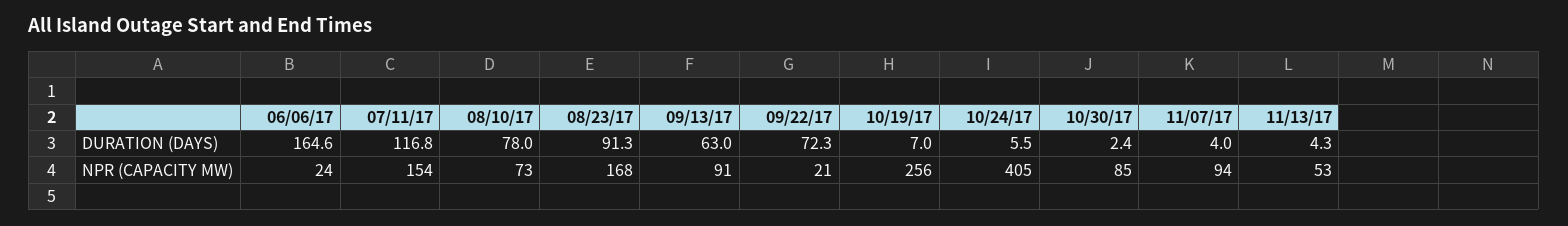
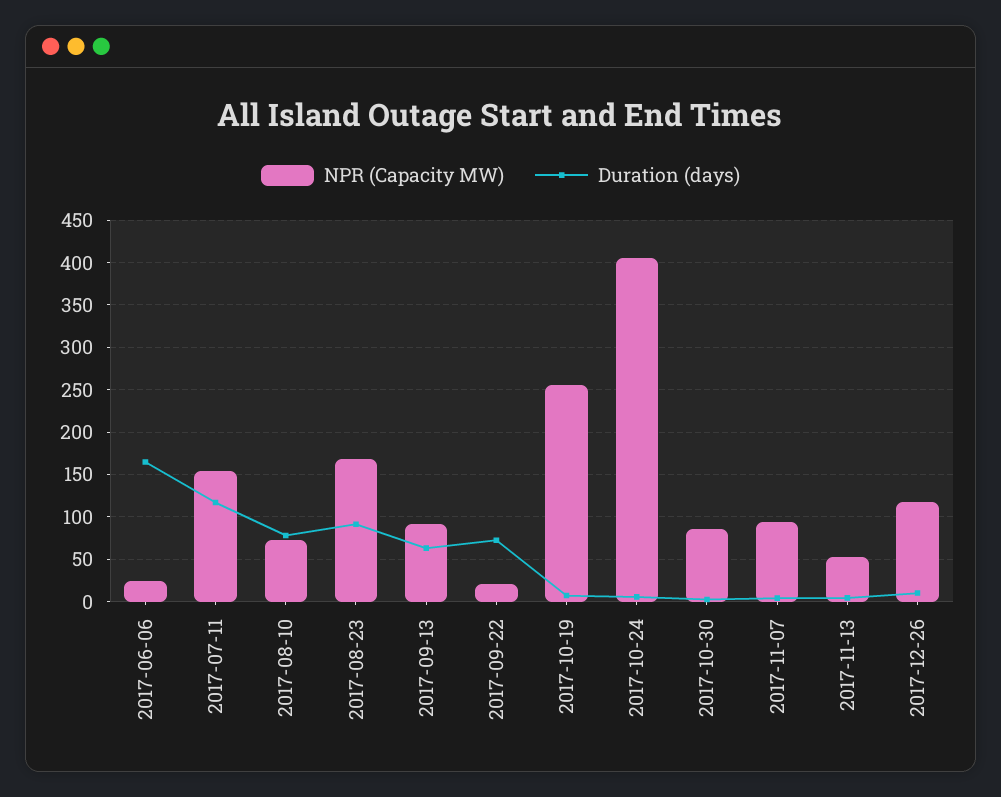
NPR (CAPACITY MW), 2017-12-26: none -> 120
DURATION (DAYS), 2017-12-26: none -> 10

